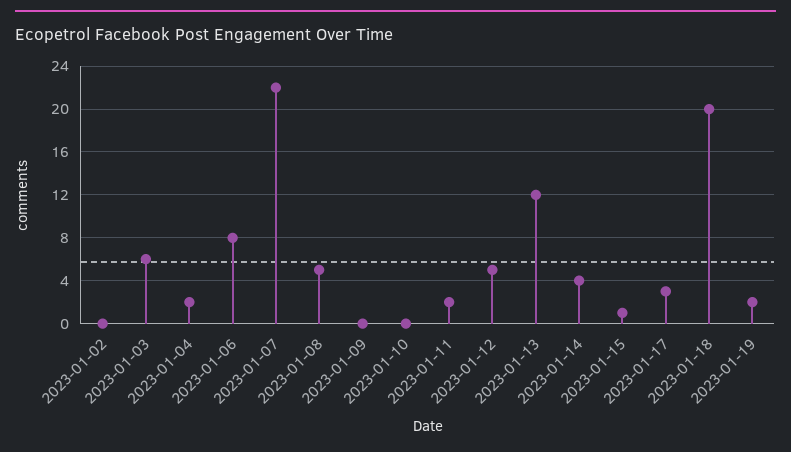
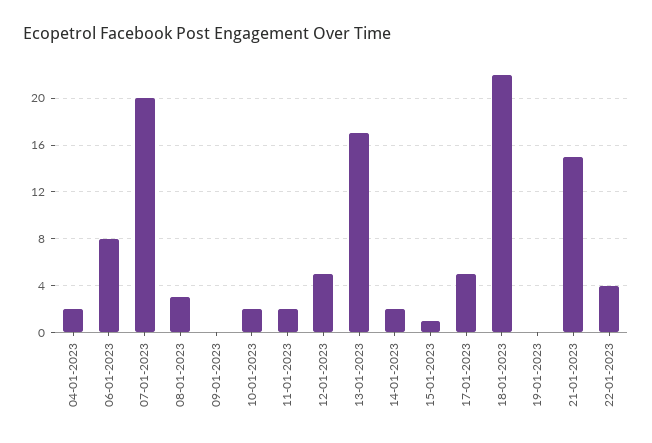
2023-01-02: 0 -> none
2023-01-03: 6 -> none
2023-01-07: 22 -> 20
2023-01-08: 5 -> 3
2023-01-10: 0 -> 2
2023-01-13: 12 -> 17
2023-01-14: 4 -> 2
2023-01-17: 3 -> 5
2023-01-18: 20 -> 22
2023-01-19: 2 -> 0
21-01-2023: none -> 15
22-01-2023: none -> 4

